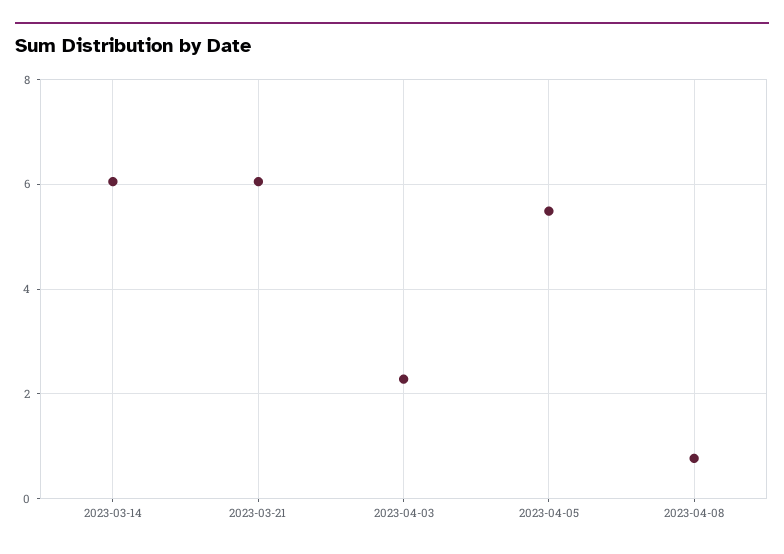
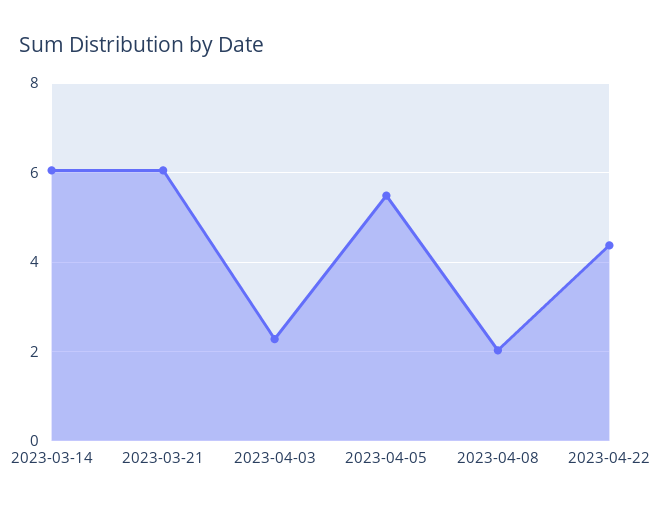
2023-04-08: 0.8 -> 2
2023-04-22: none -> 4.4

